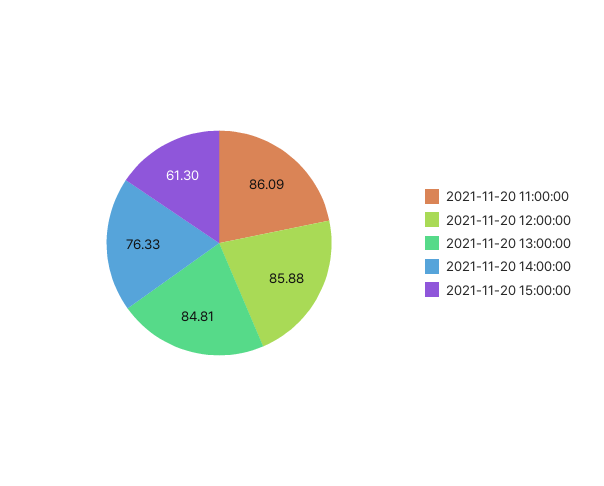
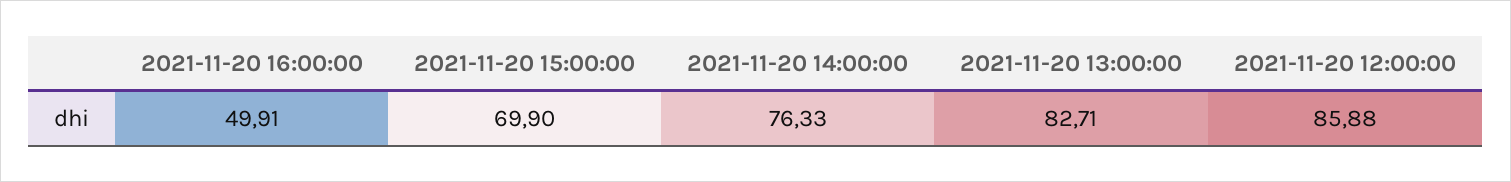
2021-11-20 11:00:00: 86.09 -> none
2021-11-20 13:00:00: 84.81 -> 82.71
2021-11-20 15:00:00: 61.3 -> 69.9
2021-11-20 16:00:00: none -> 49.91

